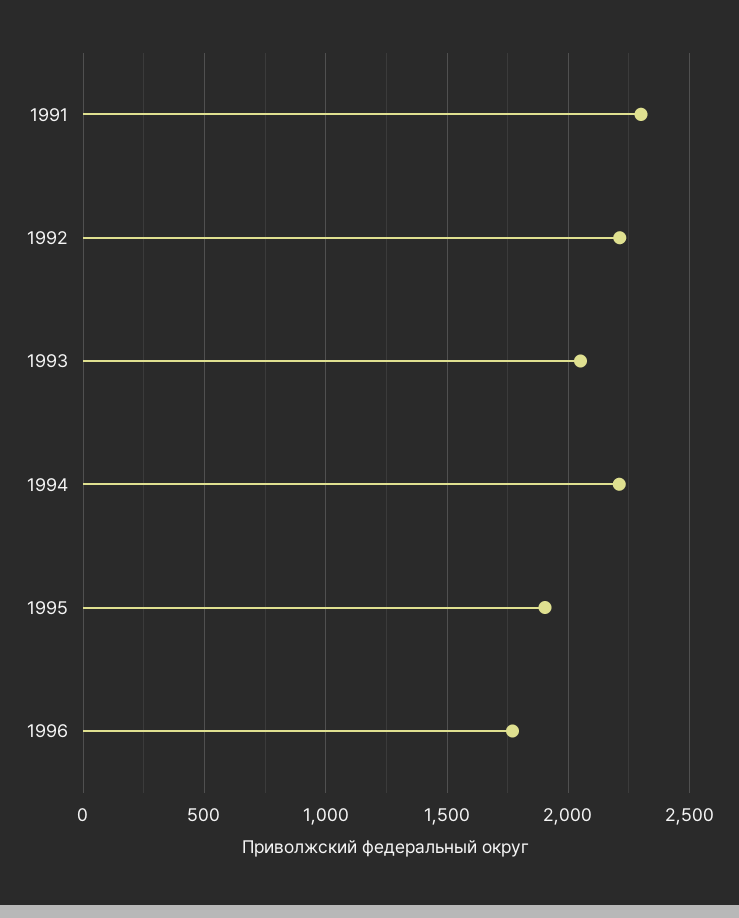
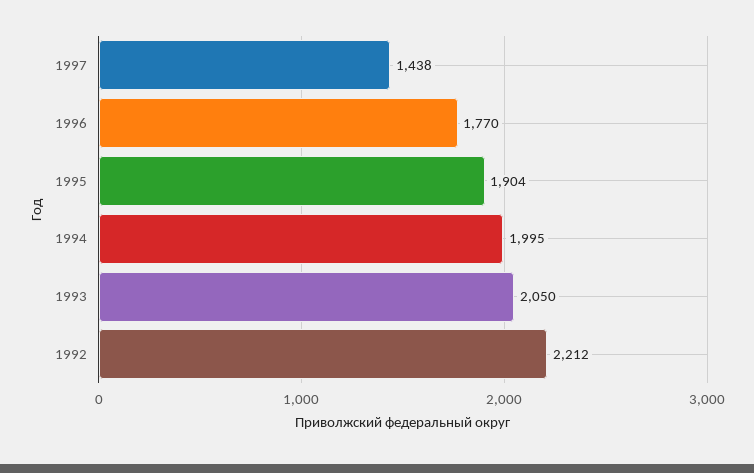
1991: 2300 -> none
1994: 2200 -> 1995
1997: none -> 1438

